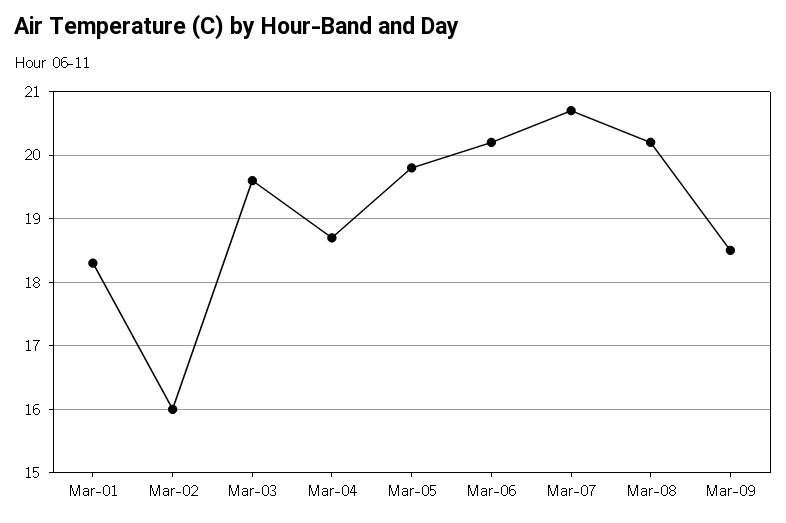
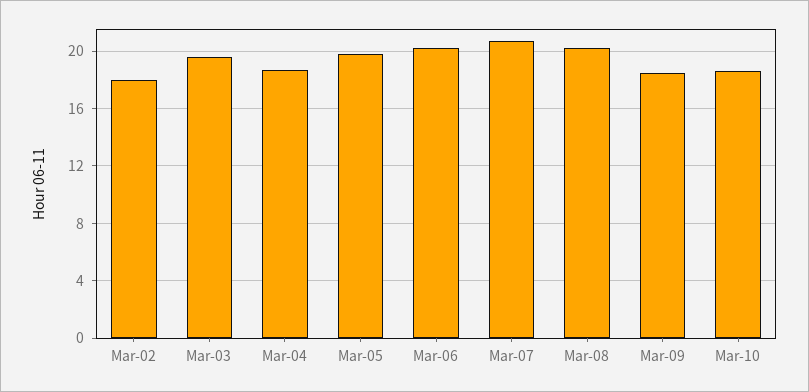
Mar-01: 18.3 -> none
Mar-02: 16 -> 18
Mar-10: none -> 18.5

